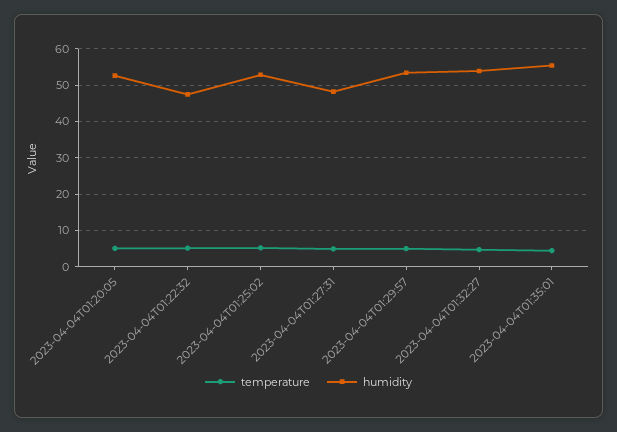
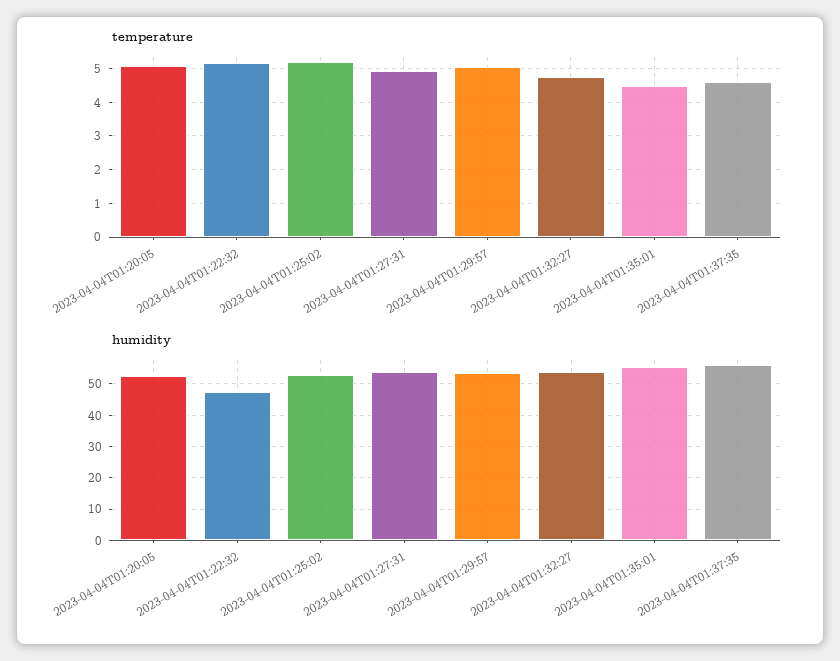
humidity, 2023-04-04T01:27:31: 48 -> 54
temperature, 2023-04-04T01:37:35: none -> 4.6
humidity, 2023-04-04T01:37:35: none -> 56

